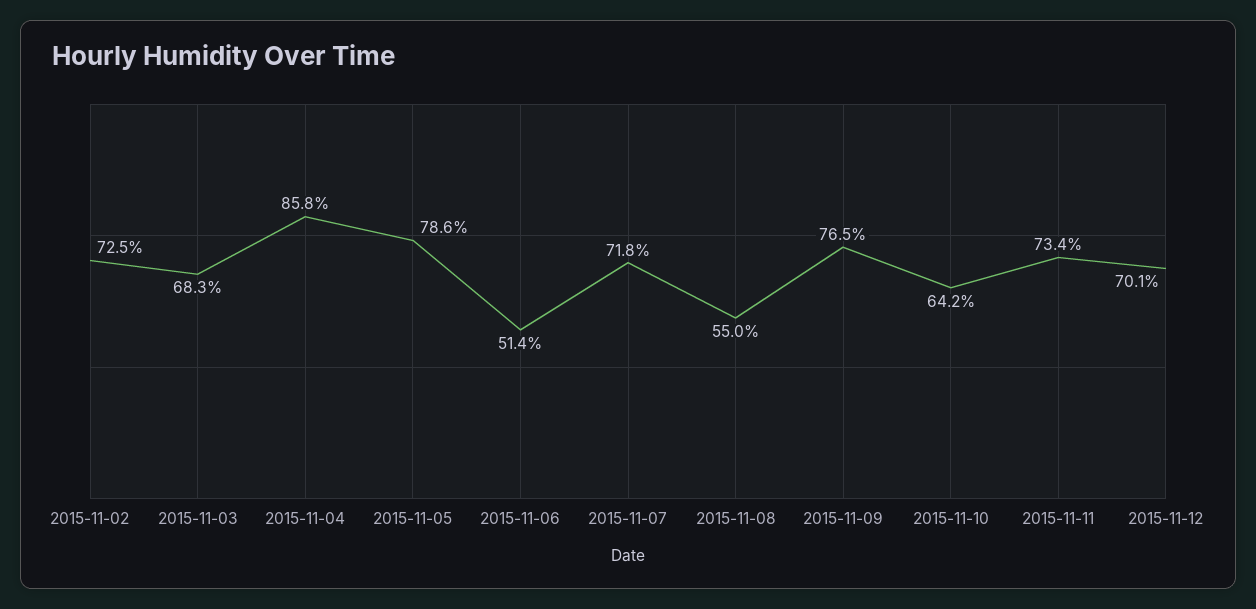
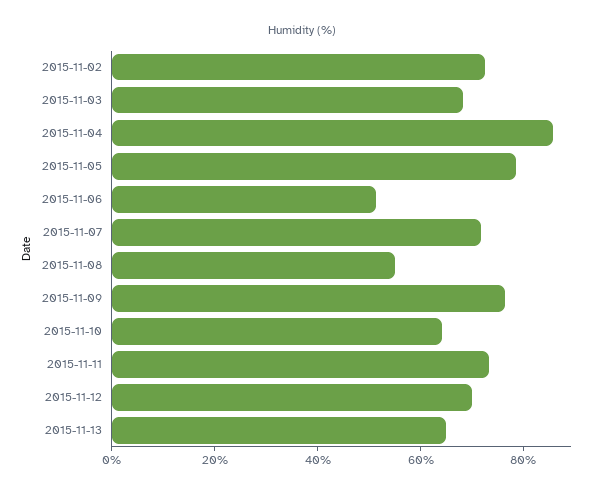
2015-11-13: none -> 65

